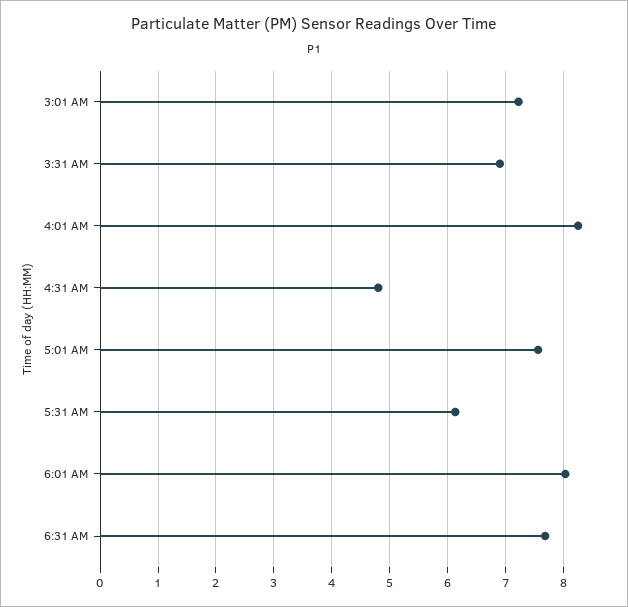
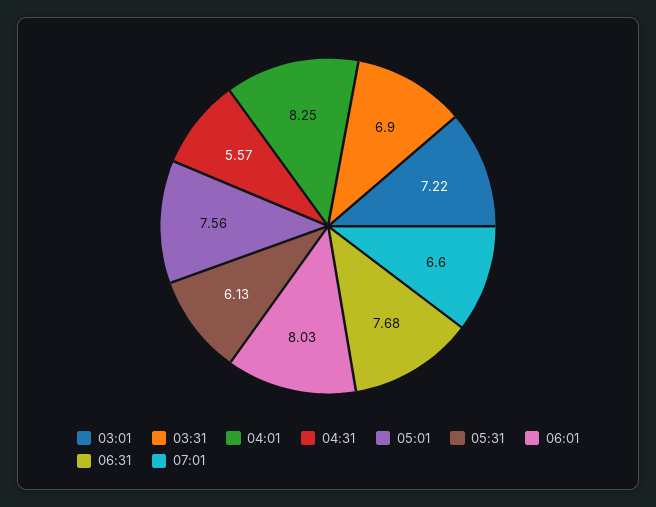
4:31 AM: 4.8 -> 5.57
07:01: none -> 6.6

